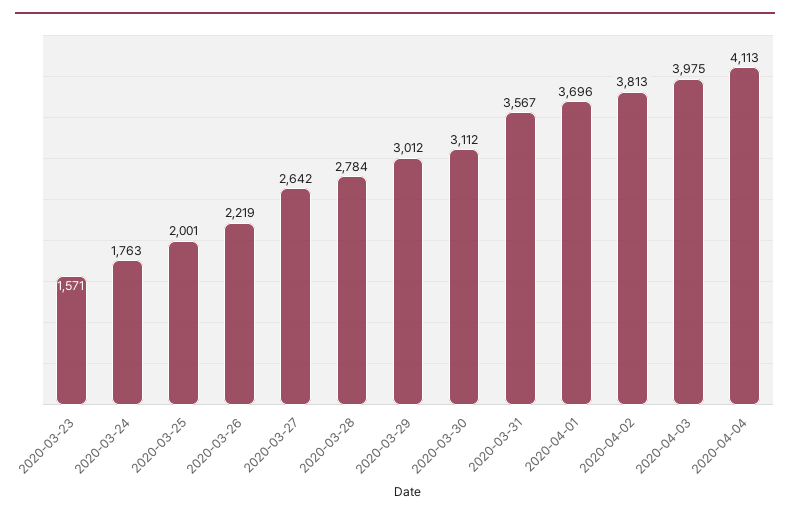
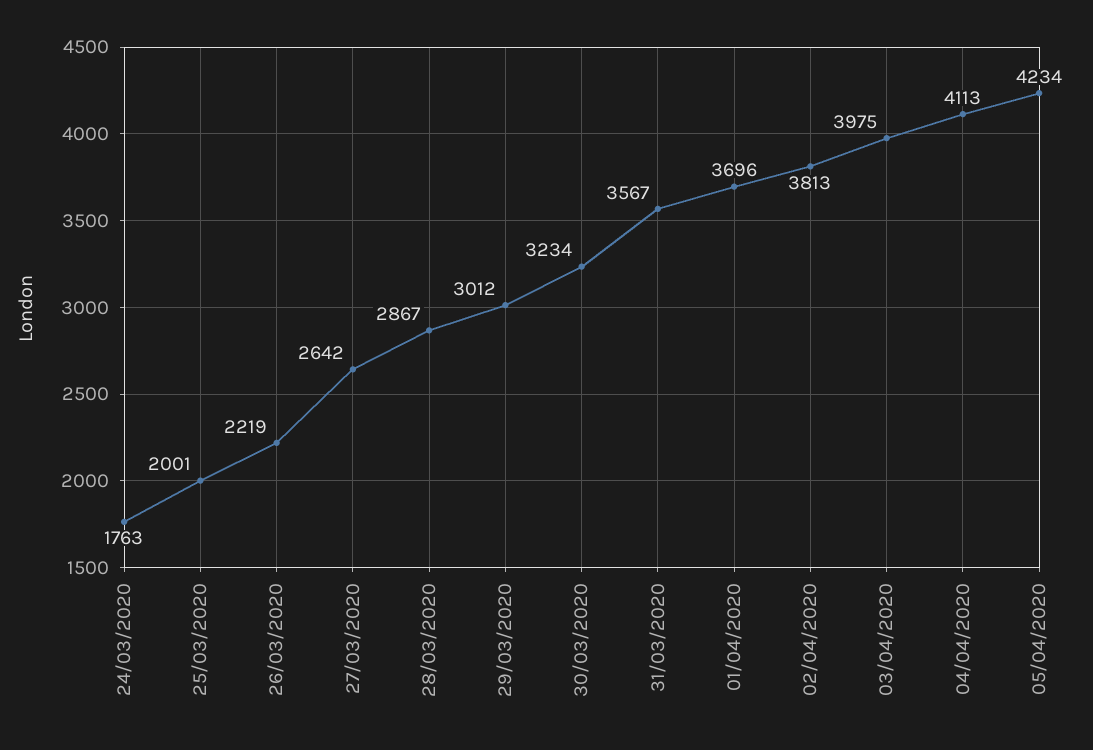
2020-03-23: 1571 -> none
2020-03-28: 2784 -> 2867
2020-03-30: 3112 -> 3234
05/04/2020: none -> 4234

